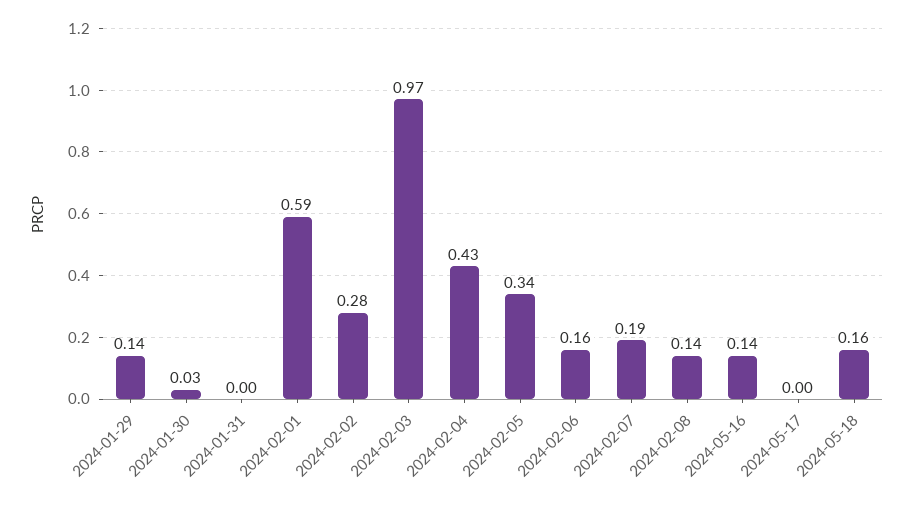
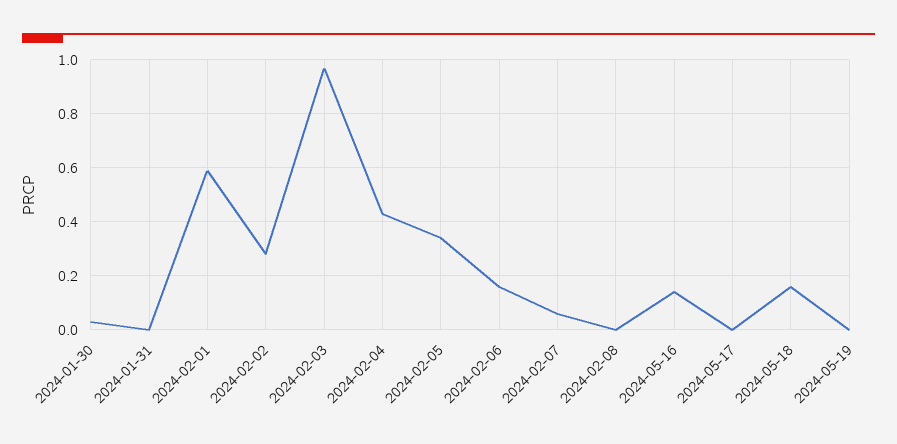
2024-01-29: 0.14 -> none
2024-02-07: 0.19 -> 0.05
2024-02-08: 0.14 -> 0
2024-05-19: none -> 0

